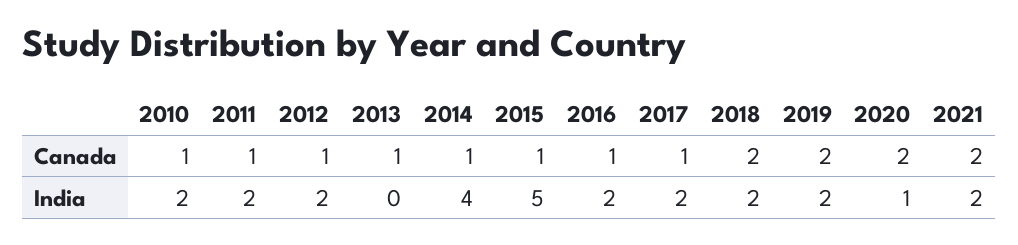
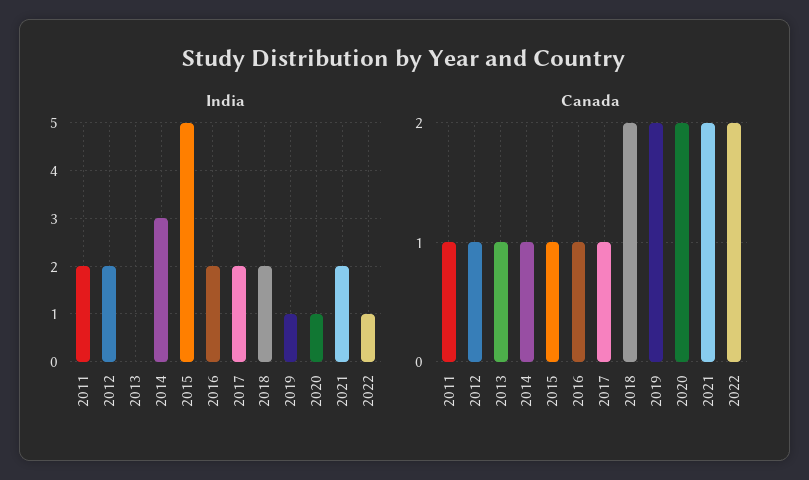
Canada, 2010: 1 -> none
India, 2010: 2 -> none
India, 2014: 4 -> 3
India, 2019: 2 -> 1
India, 2022: none -> 1
Canada, 2022: none -> 2

